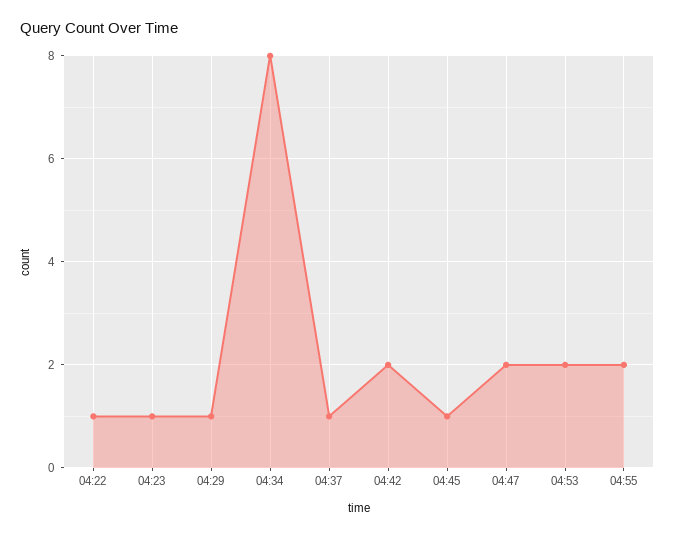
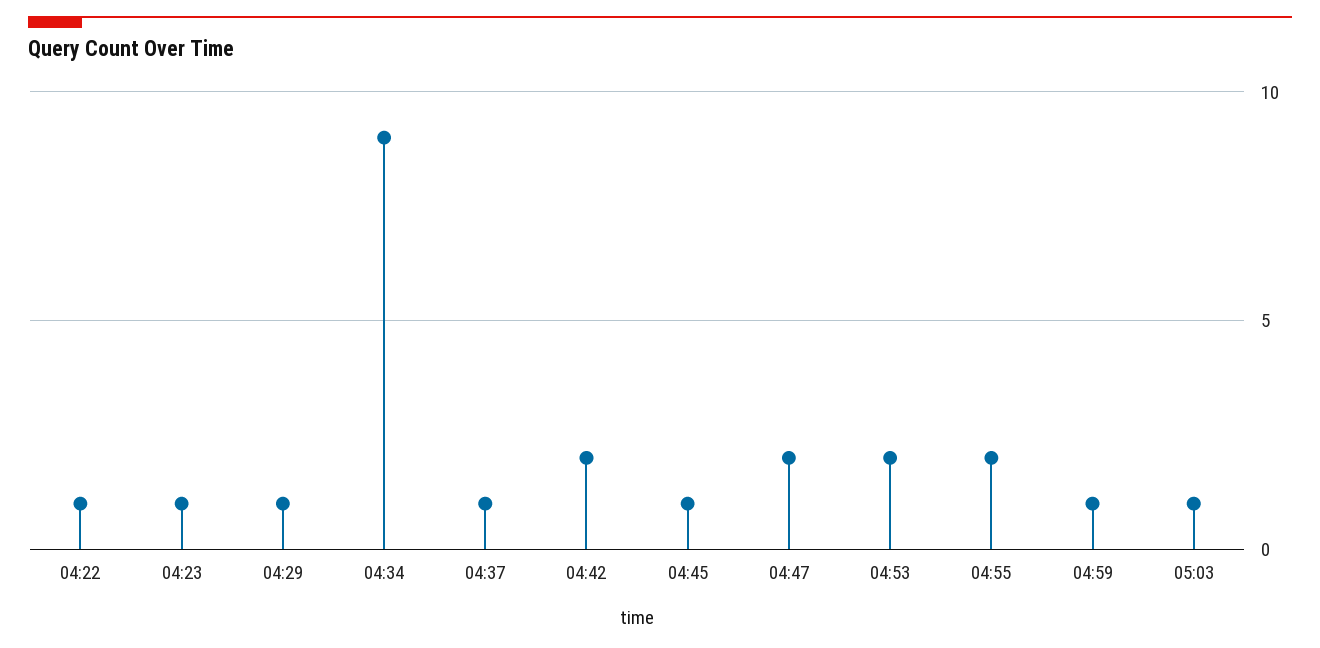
04:34: 8 -> 9
04:59: none -> 1
05:03: none -> 1

